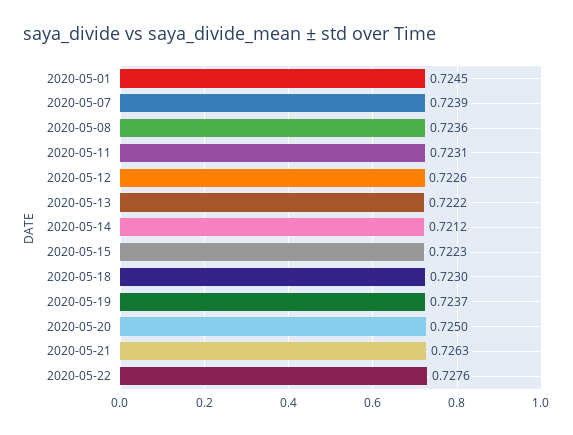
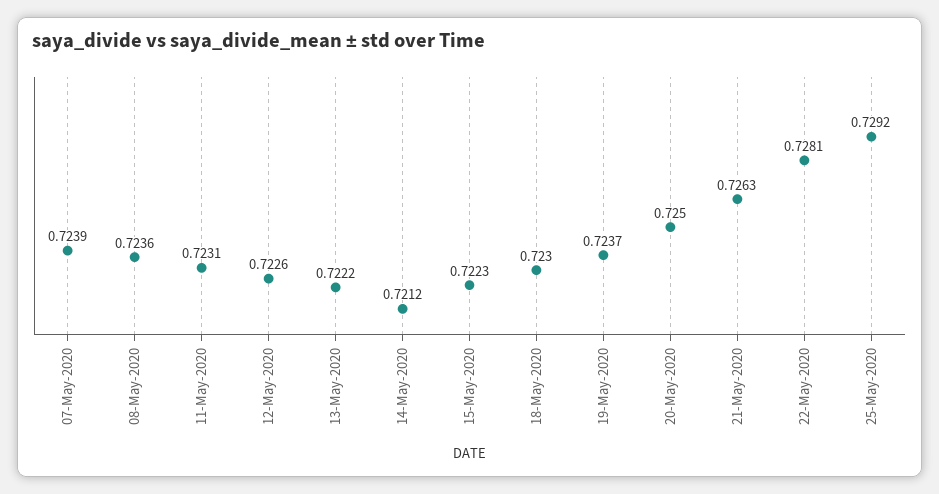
2020-05-01: 0.7245 -> none
2020-05-22: 0.7276 -> 0.7281
25-May-2020: none -> 0.7292

